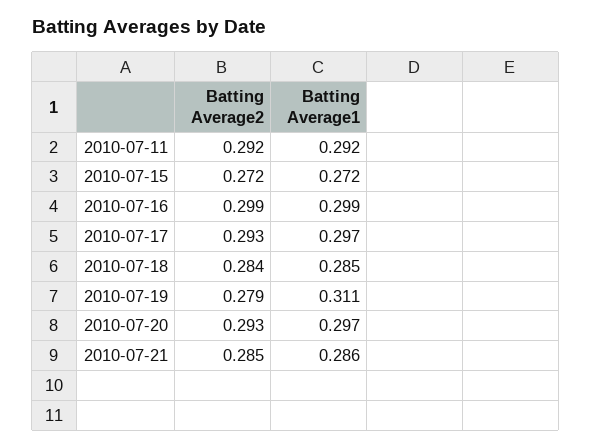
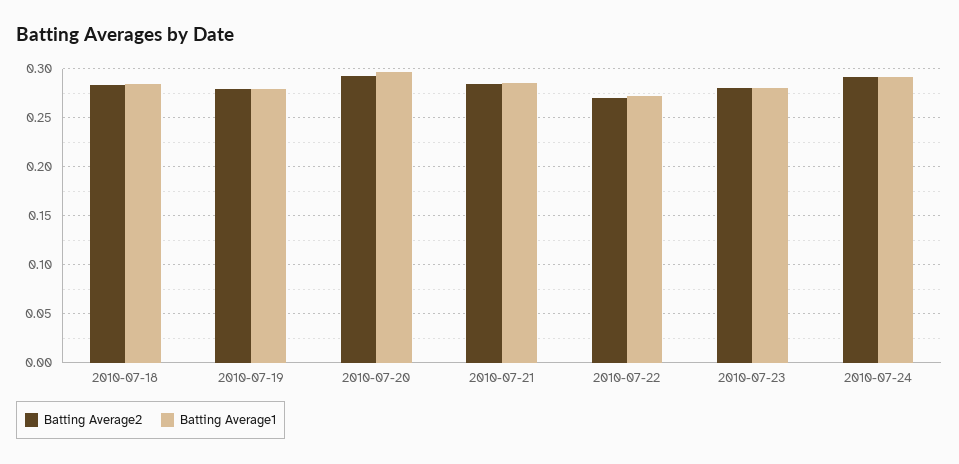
Batting Average2, 2010-07-11: 0.292 -> none
Batting Average1, 2010-07-11: 0.292 -> none
Batting Average2, 2010-07-15: 0.272 -> none
Batting Average1, 2010-07-15: 0.272 -> none
Batting Average2, 2010-07-16: 0.299 -> none
Batting Average1, 2010-07-16: 0.299 -> none
Batting Average2, 2010-07-17: 0.293 -> none
Batting Average1, 2010-07-17: 0.297 -> none
Batting Average1, 2010-07-19: 0.311 -> 0.28
Batting Average2, 2010-07-22: none -> 0.27
Batting Average1, 2010-07-22: none -> 0.27
Batting Average2, 2010-07-23: none -> 0.28
Batting Average1, 2010-07-23: none -> 0.28
Batting Average2, 2010-07-24: none -> 0.29
Batting Average1, 2010-07-24: none -> 0.29

